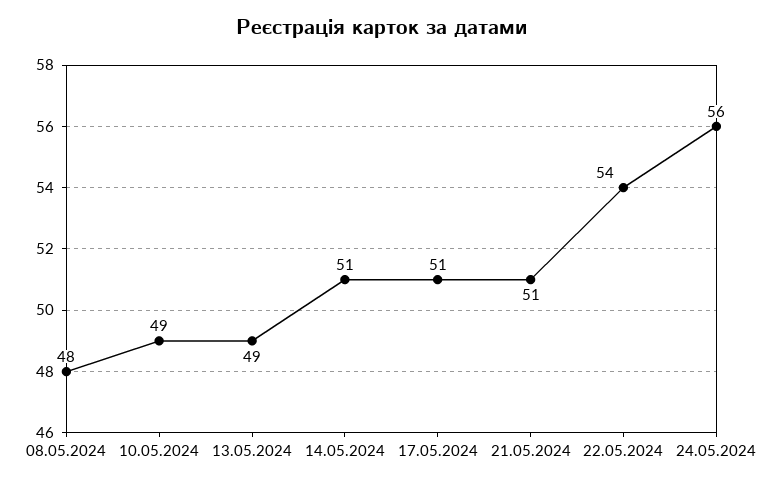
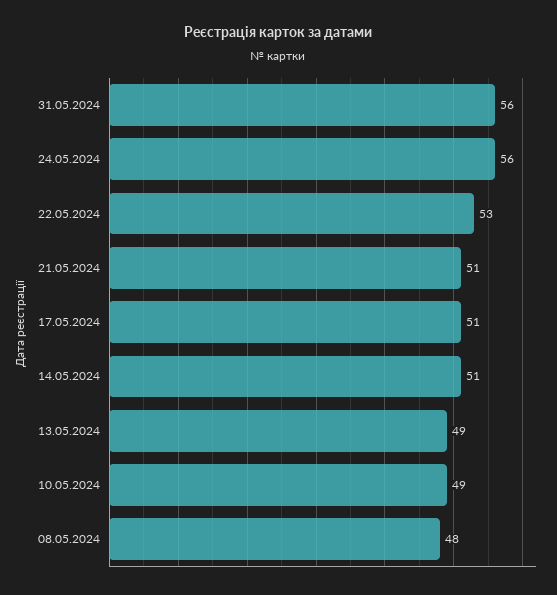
22.05.2024: 54 -> 53
31.05.2024: none -> 56

